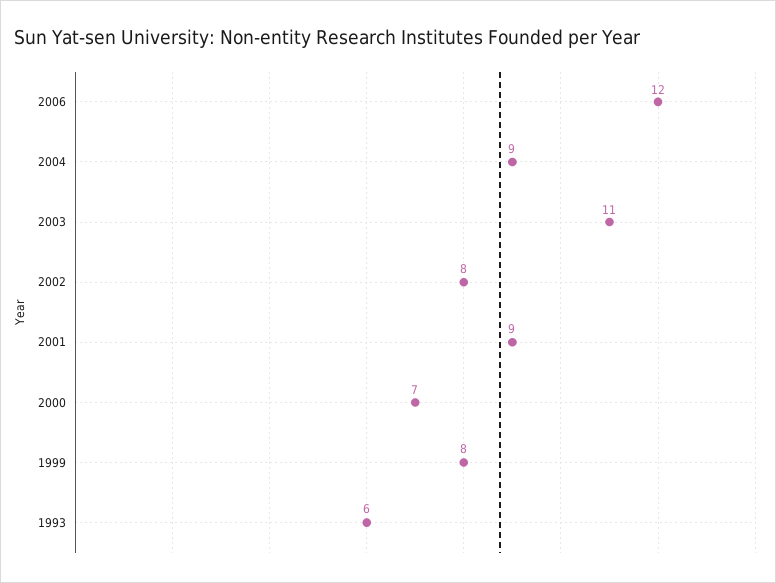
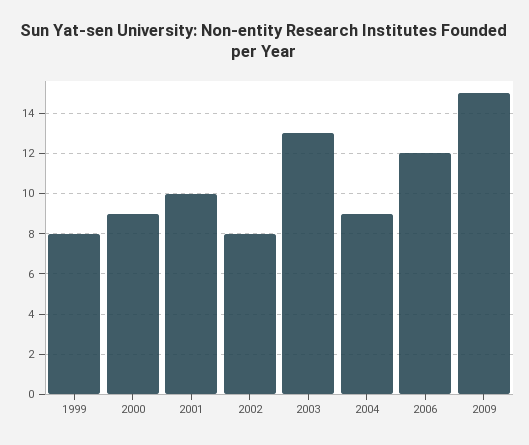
2003: 11 -> 13
2001: 9 -> 10
2000: 7 -> 9
1993: 6 -> none
2009: none -> 15

